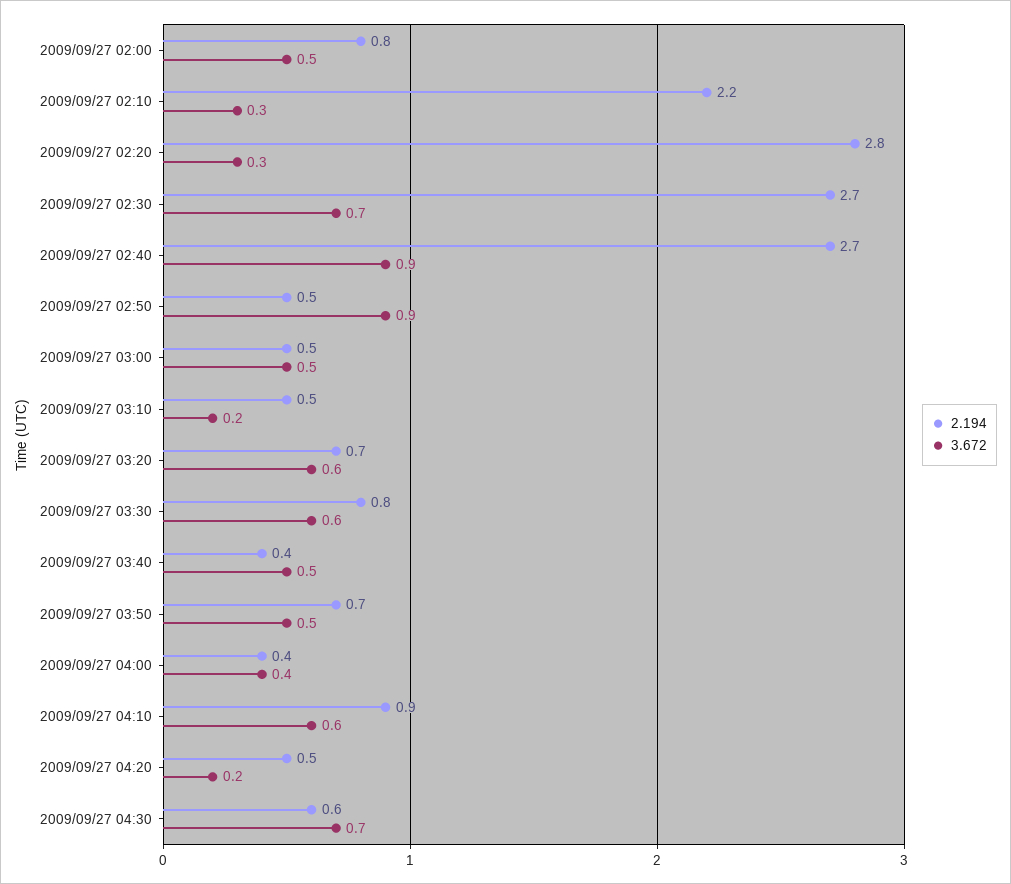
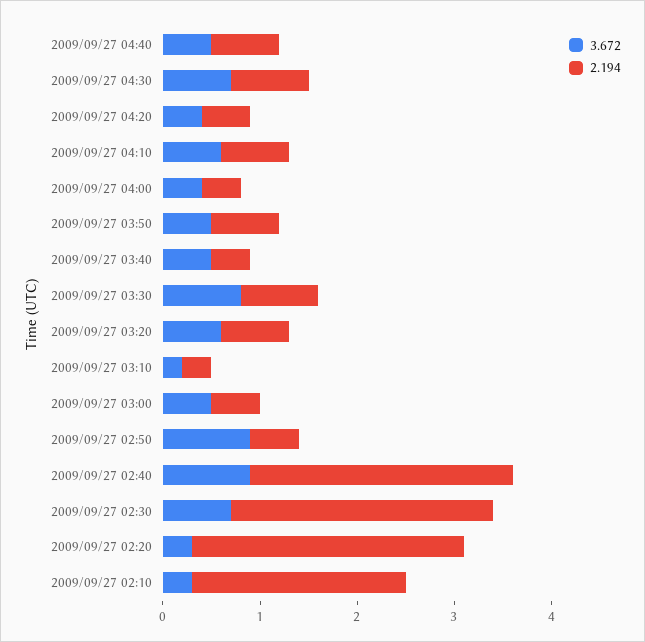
2.194, 2009/09/27 02:00: 0.8 -> none
3.672, 2009/09/27 02:00: 0.5 -> none
2.194, 2009/09/27 03:10: 0.5 -> 0.3
3.672, 2009/09/27 03:30: 0.6 -> 0.8
2.194, 2009/09/27 04:10: 0.9 -> 0.7
3.672, 2009/09/27 04:20: 0.2 -> 0.4
2.194, 2009/09/27 04:30: 0.6 -> 0.8
3.672, 2009/09/27 04:40: none -> 0.5
2.194, 2009/09/27 04:40: none -> 0.7

